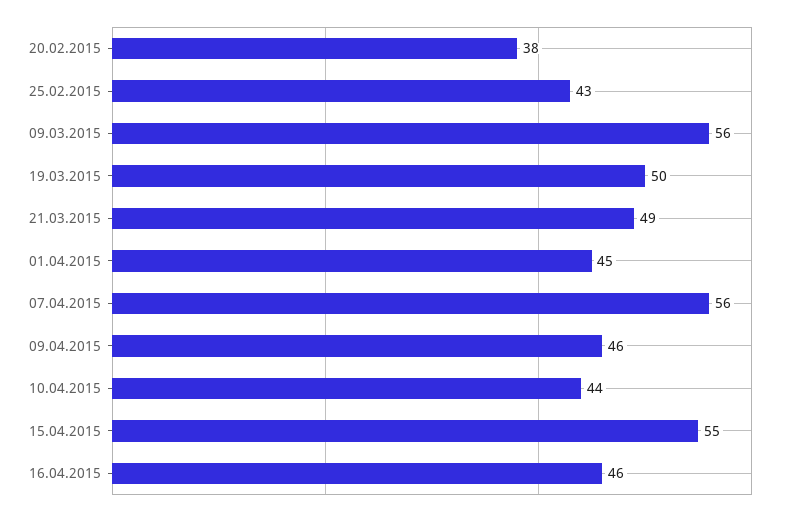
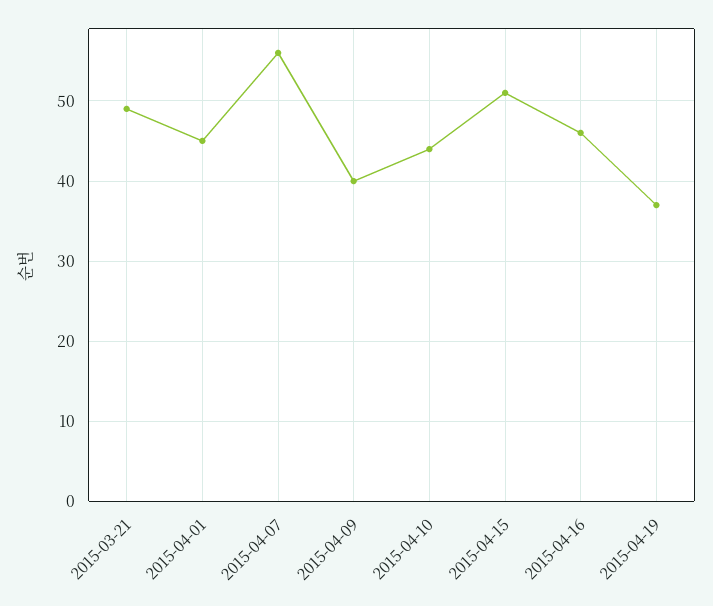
20.02.2015: 38 -> none
25.02.2015: 43 -> none
09.03.2015: 56 -> none
19.03.2015: 50 -> none
09.04.2015: 46 -> 40
15.04.2015: 55 -> 51
2015-04-19: none -> 37

